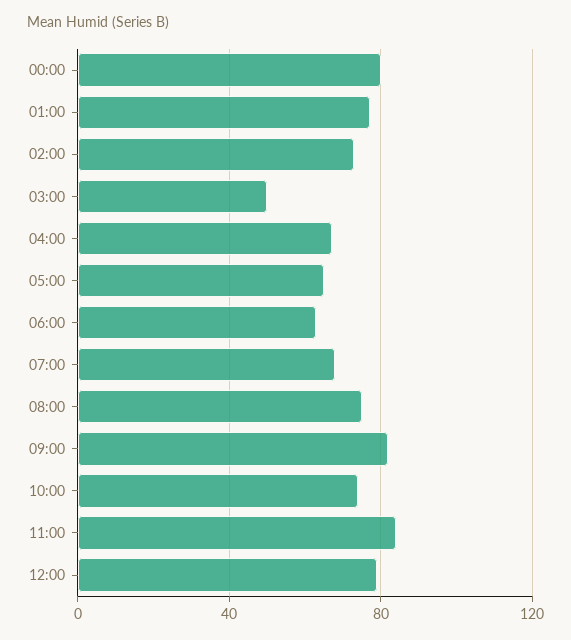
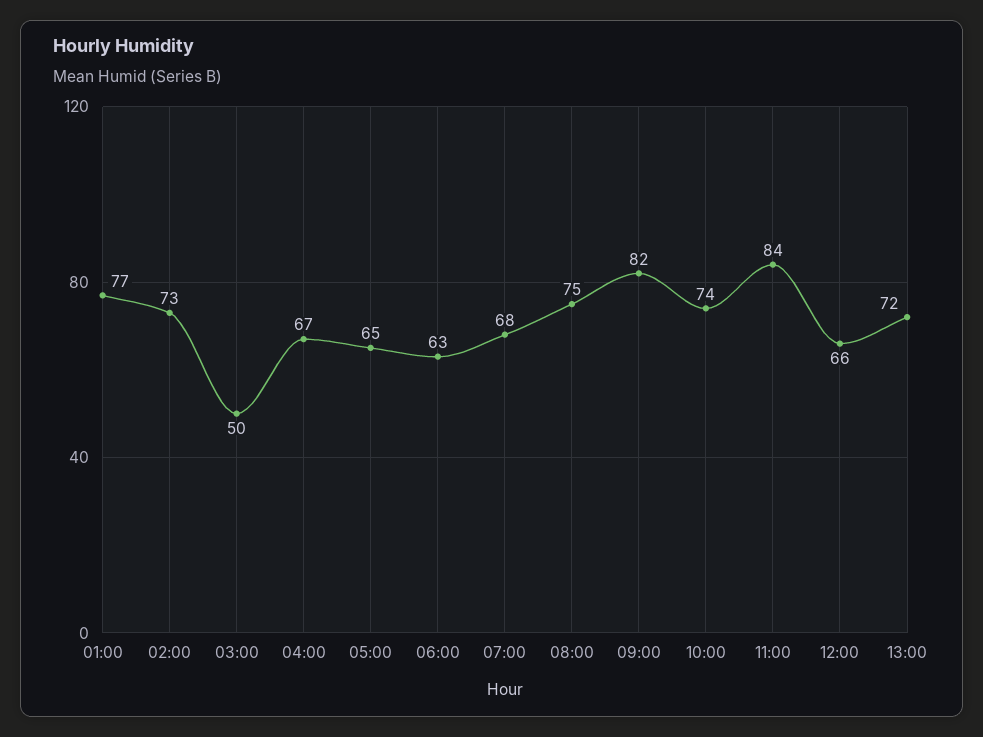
00:00: 80 -> none
12:00: 80 -> 66
13:00: none -> 72

